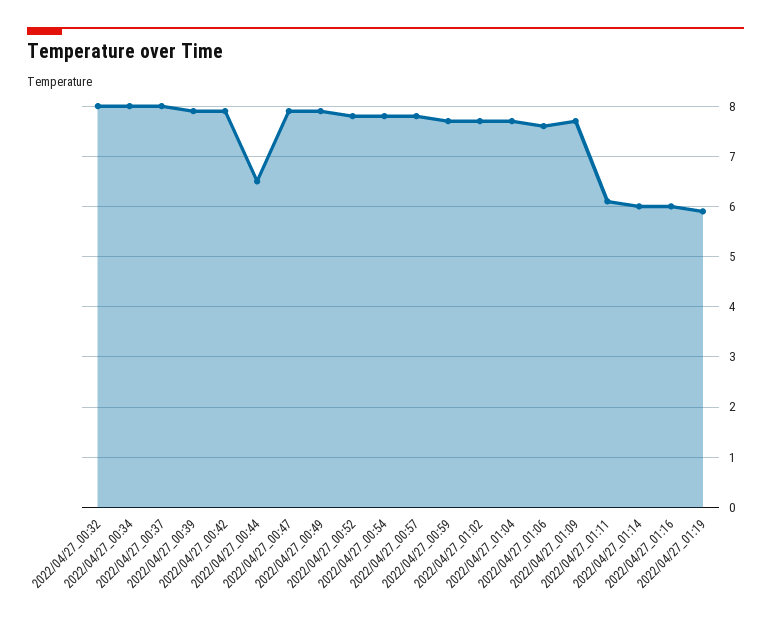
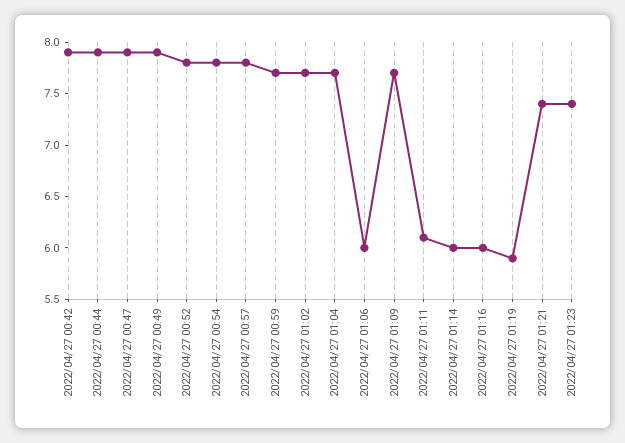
2022/04/27_00:32: 8 -> none
2022/04/27_00:34: 8 -> none
2022/04/27_00:37: 8 -> none
2022/04/27_00:39: 8 -> none
2022/04/27_00:44: 6.5 -> 7.9
2022/04/27_01:06: 7.5 -> 6
2022/04/27 01:21: none -> 7.4
2022/04/27 01:23: none -> 7.4

